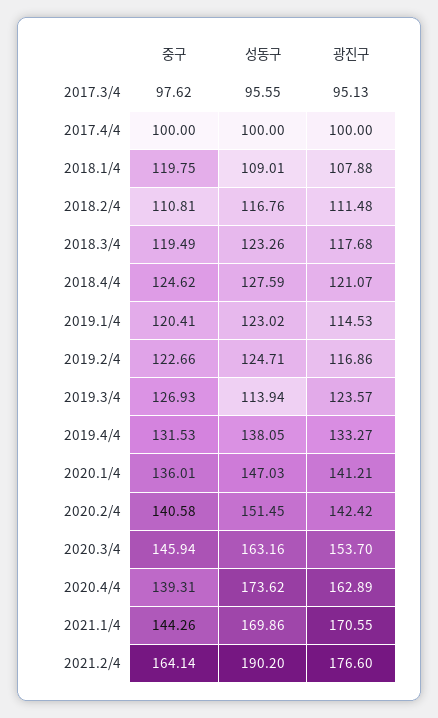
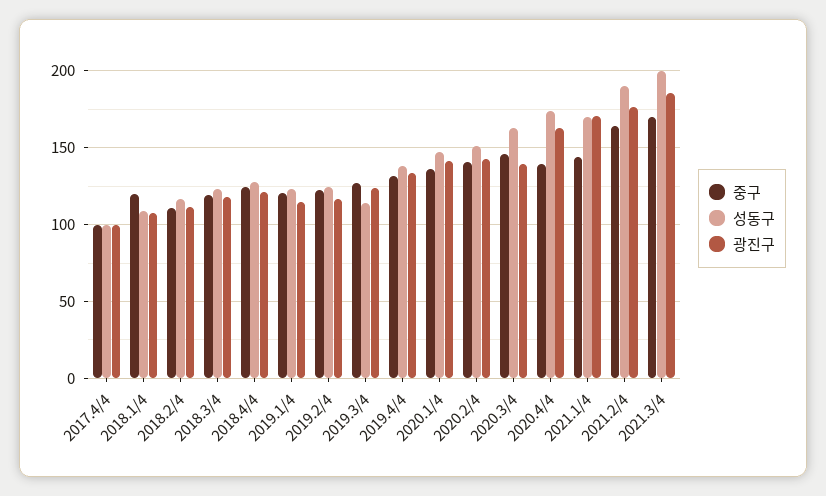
중구, 2017.3/4: 97.62 -> none
성동구, 2017.3/4: 95.55 -> none
광진구, 2017.3/4: 95.13 -> none
광진구, 2020.3/4: 153.7 -> 140
중구, 2021.3/4: none -> 170
성동구, 2021.3/4: none -> 200
광진구, 2021.3/4: none -> 185

